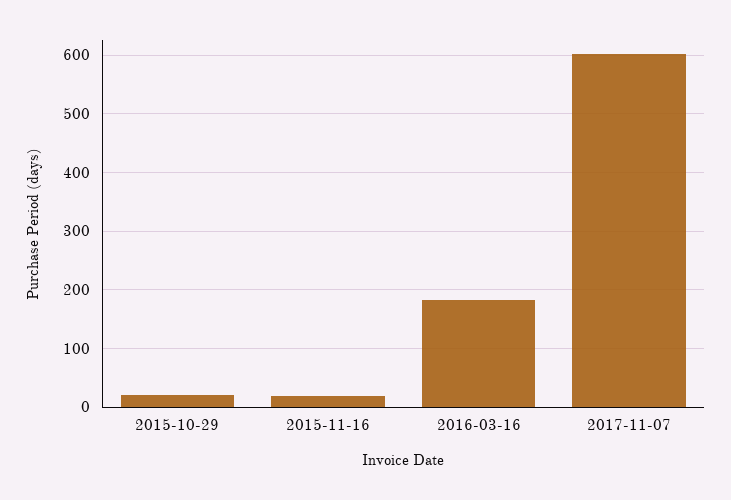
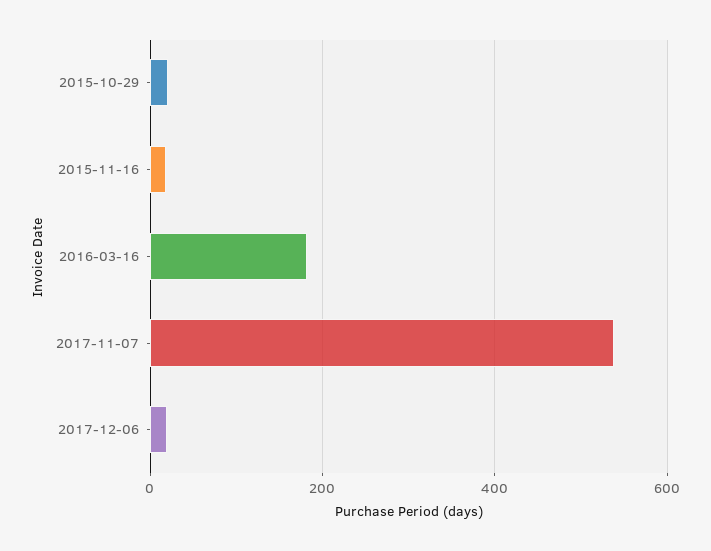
2017-11-07: 600 -> 540
2017-12-06: none -> 20

